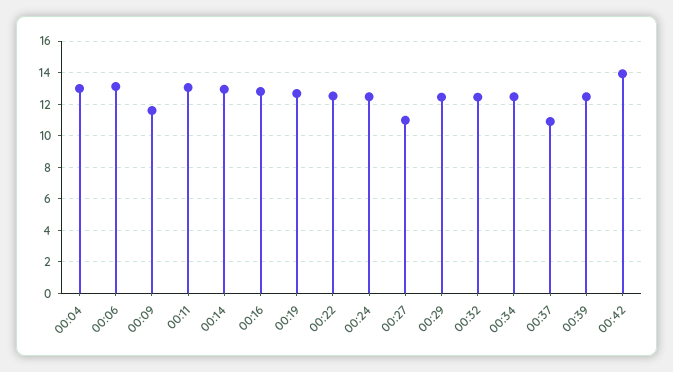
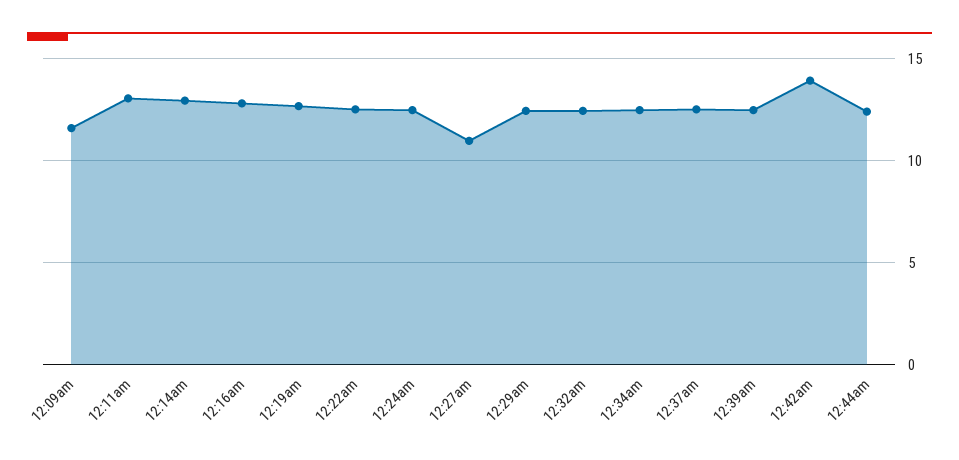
00:04: 13 -> none
00:06: 13 -> none
00:37: 11 -> 12.5
12:44am: none -> 12.5

